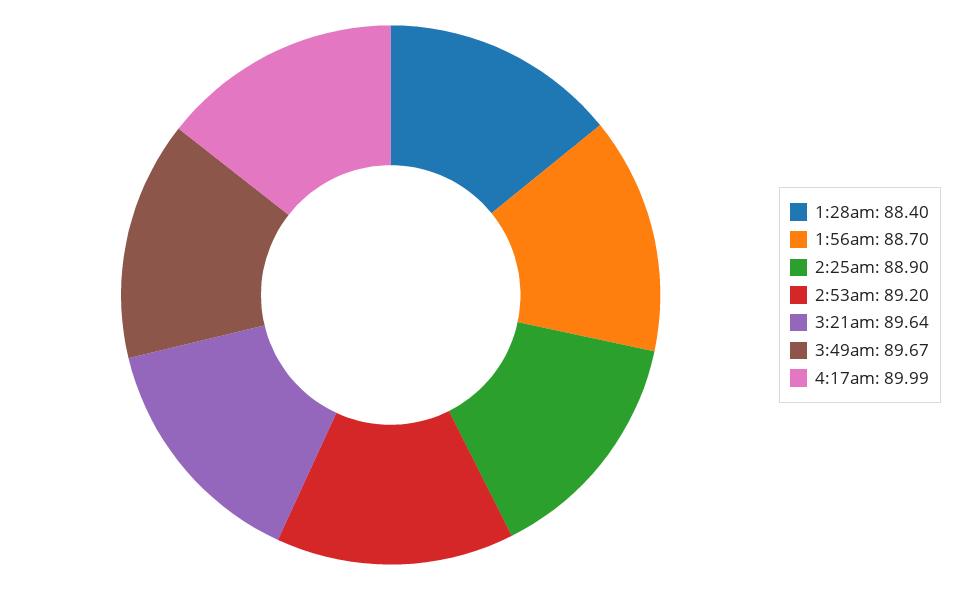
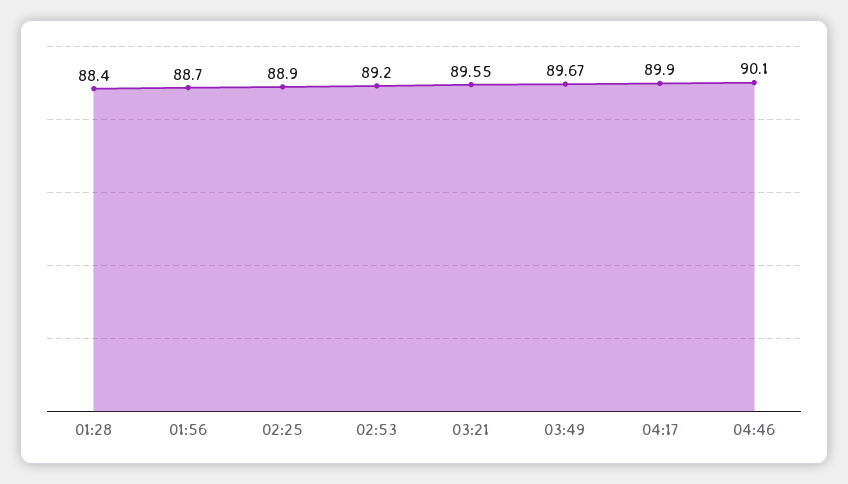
3:21am: 89.64 -> 89.55
4:17am: 89.99 -> 89.9
04:46: none -> 90.1

